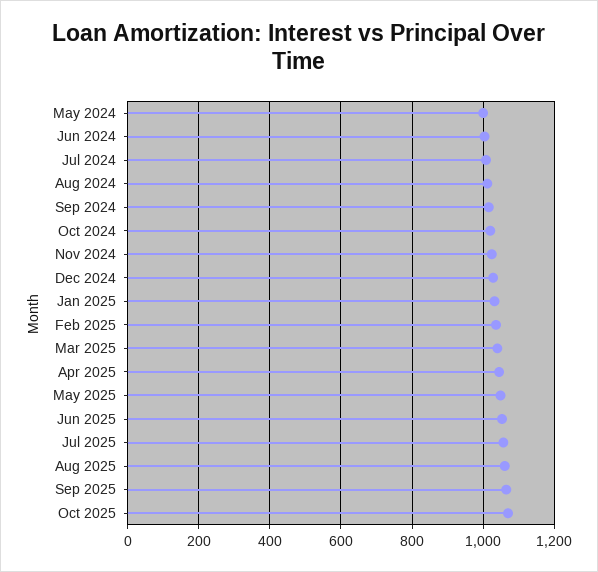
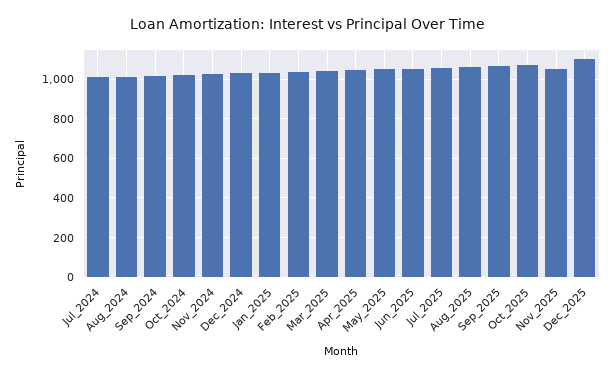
May 2024: 1000 -> none
Jun 2024: 1000 -> none
Nov_2025: none -> 1050
Dec_2025: none -> 1100

